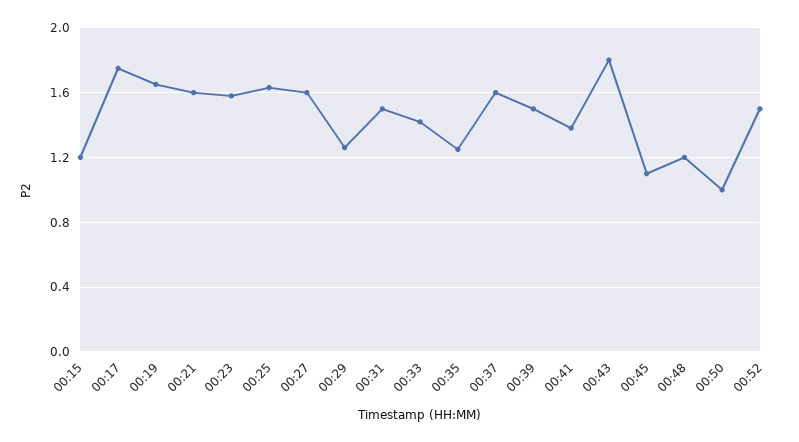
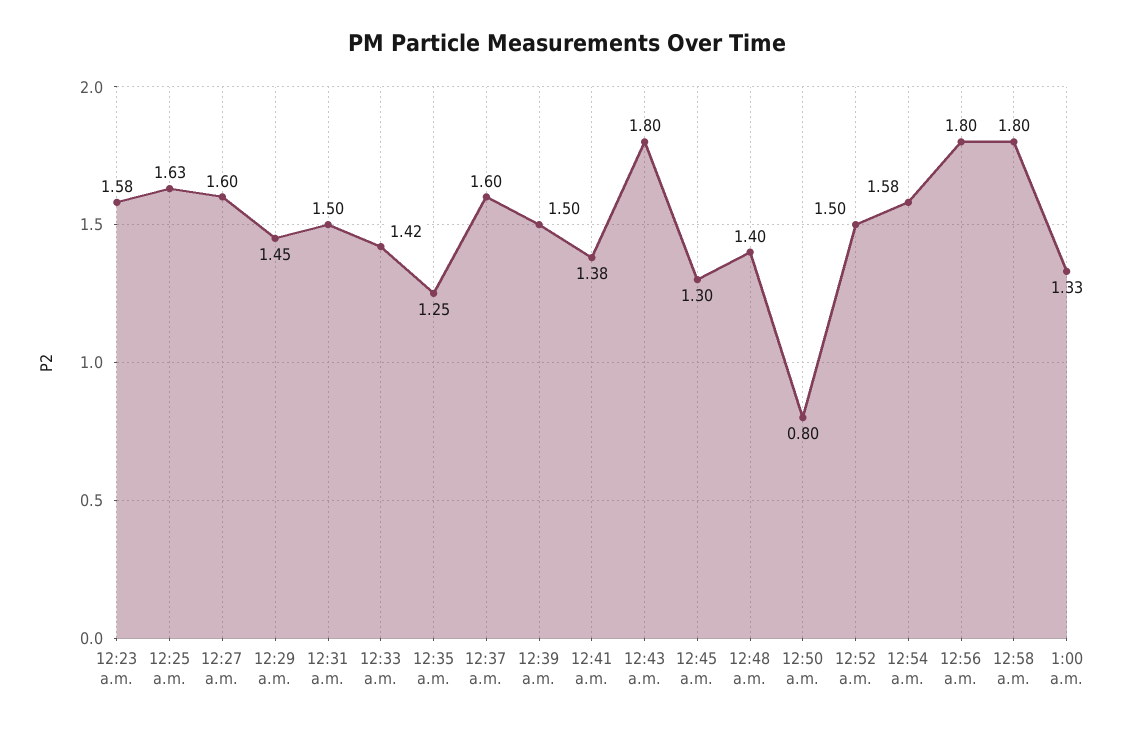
00:15: 1.2 -> none
00:17: 1.75 -> none
00:19: 1.65 -> none
00:21: 1.6 -> none
00:29: 1.25 -> 1.45
00:45: 1.1 -> 1.3
00:48: 1.2 -> 1.4
00:50: 1 -> 0.8
12:54 a.m.: none -> 1.58
12:56 a.m.: none -> 1.8
12:58 a.m.: none -> 1.8
1:00 a.m.: none -> 1.33

